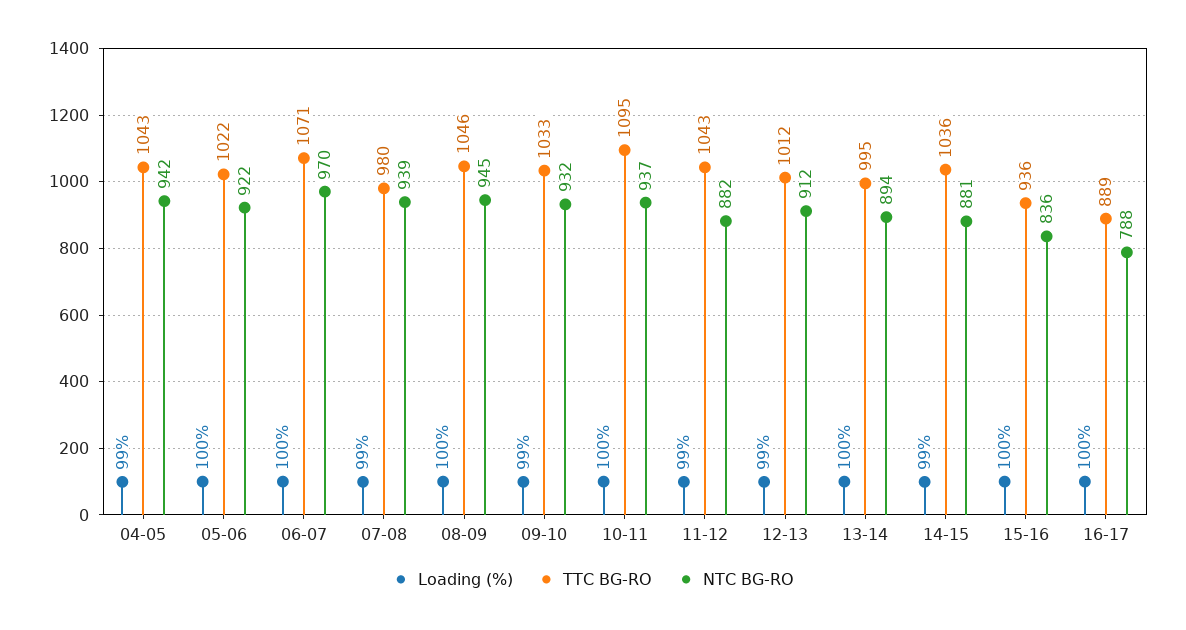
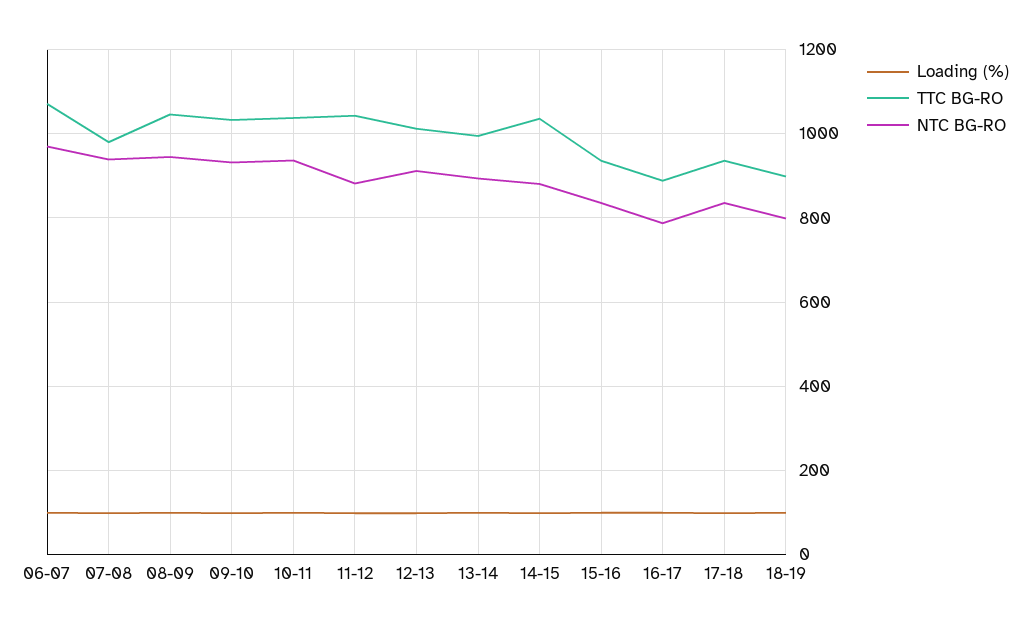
Loading (%), 04-05: 99 -> none
TTC BG-RO, 04-05: 1043 -> none
NTC BG-RO, 04-05: 942 -> none
Loading (%), 05-06: 100 -> none
TTC BG-RO, 05-06: 1022 -> none
NTC BG-RO, 05-06: 922 -> none
TTC BG-RO, 10-11: 1095 -> 1040
Loading (%), 17-18: none -> 100
TTC BG-RO, 17-18: none -> 940
NTC BG-RO, 17-18: none -> 840
Loading (%), 18-19: none -> 100
TTC BG-RO, 18-19: none -> 900
NTC BG-RO, 18-19: none -> 800

